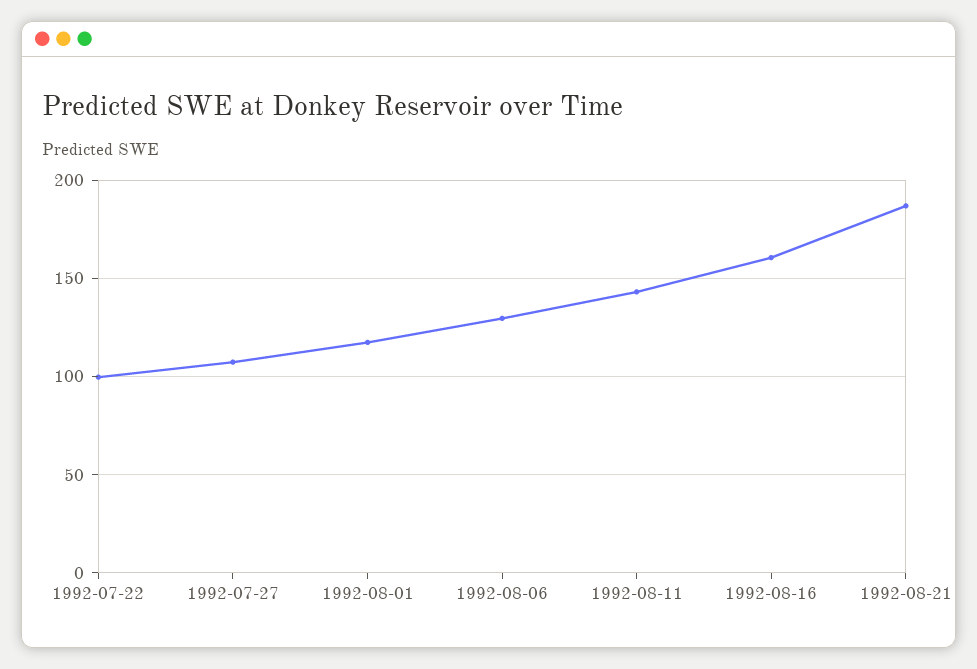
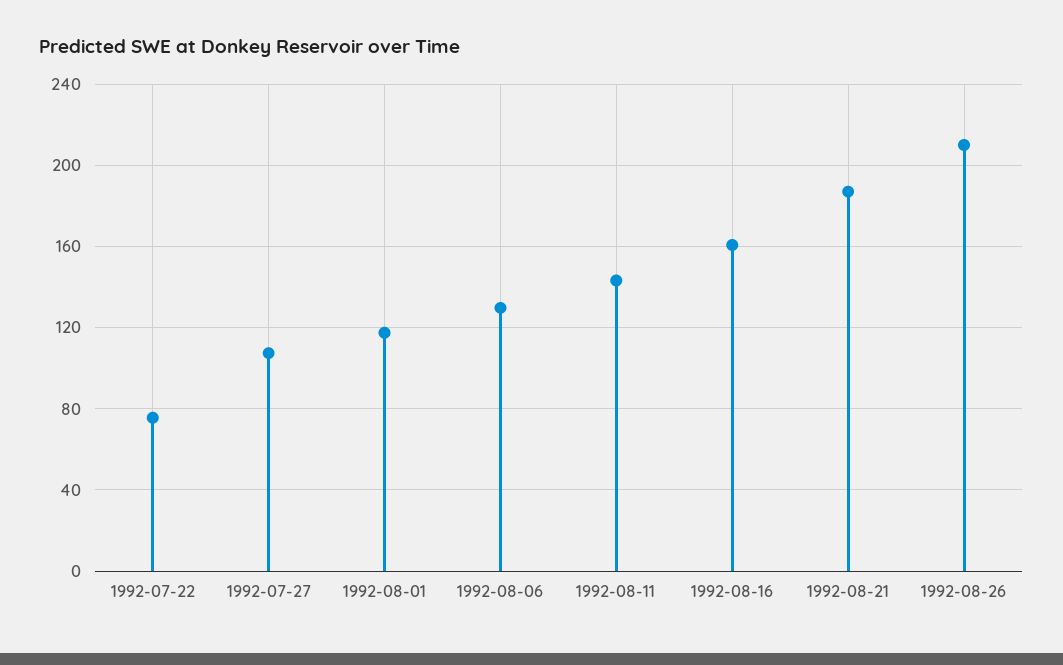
1992-07-22: 100 -> 75
1992-08-26: none -> 210

